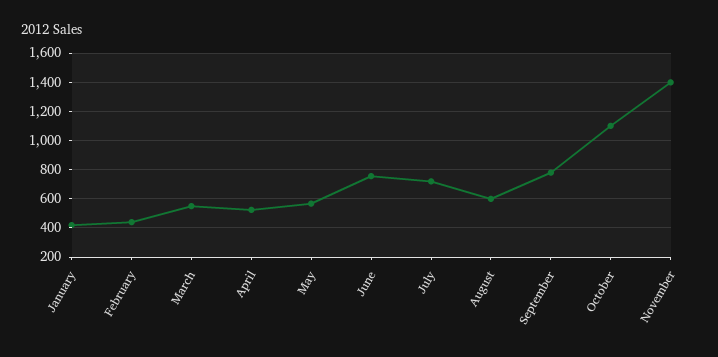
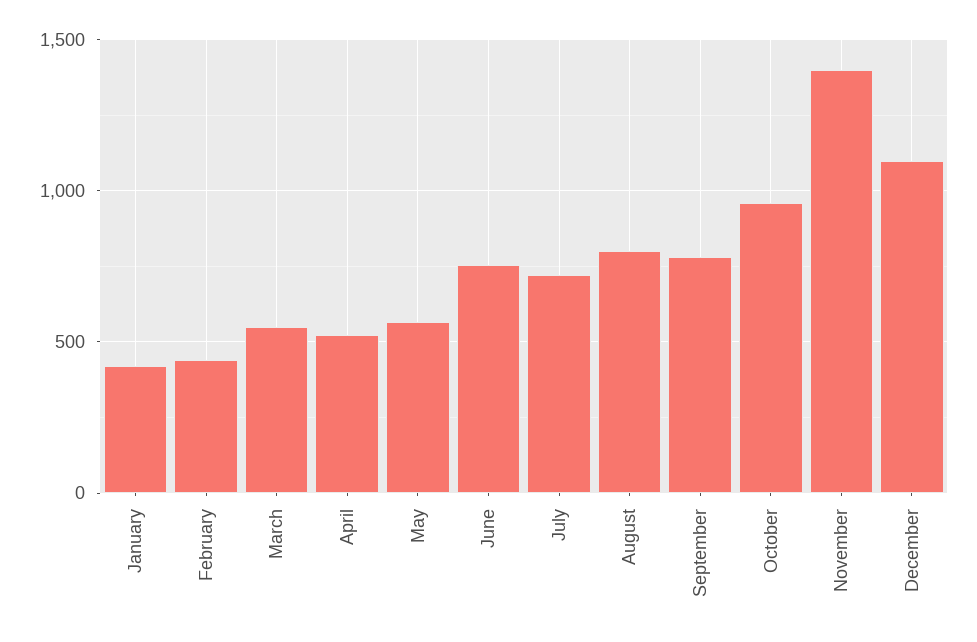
August: 600 -> 800
October: 1100 -> 950
December: none -> 1100

